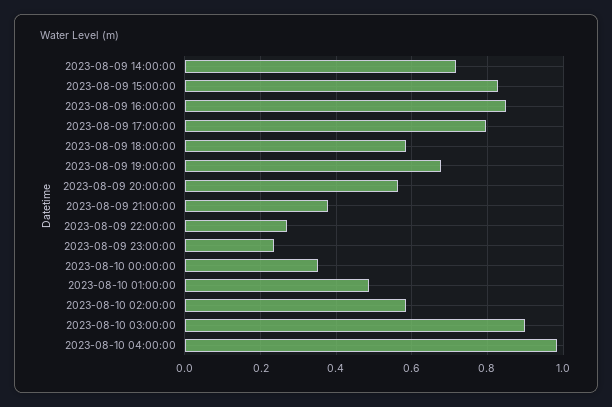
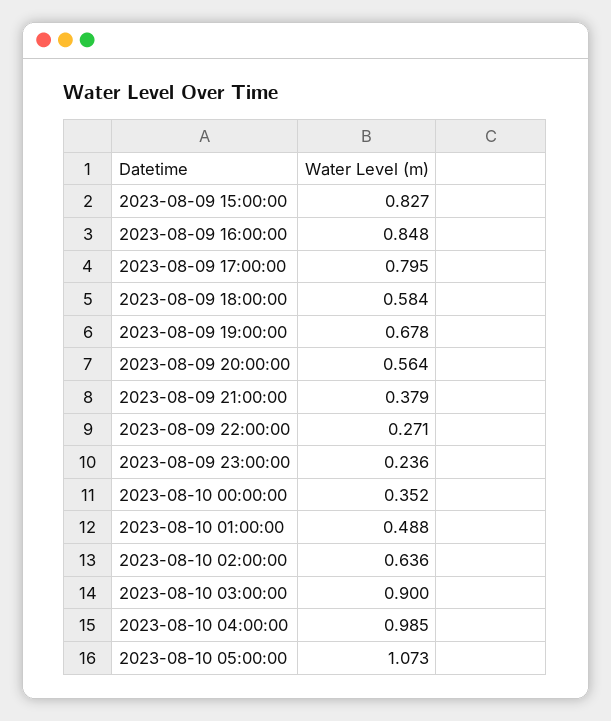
2023-08-09 14:00:00: 0.72 -> none
2023-08-10 02:00:00: 0.58 -> 0.636
2023-08-10 05:00:00: none -> 1.073

